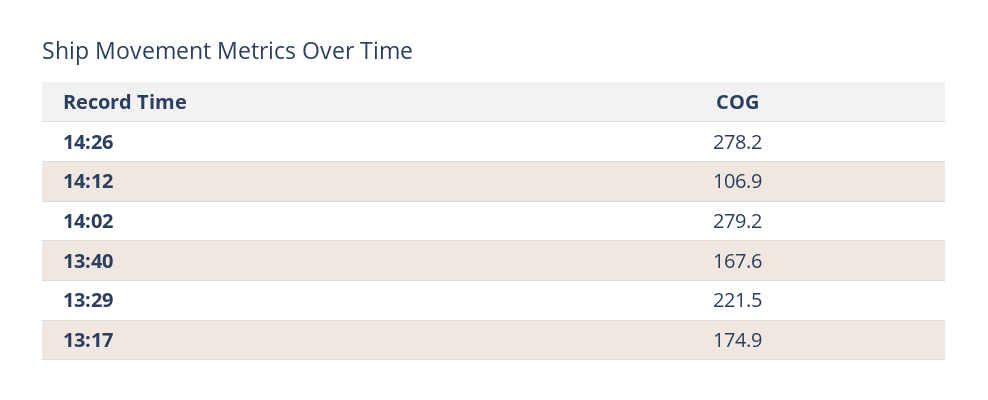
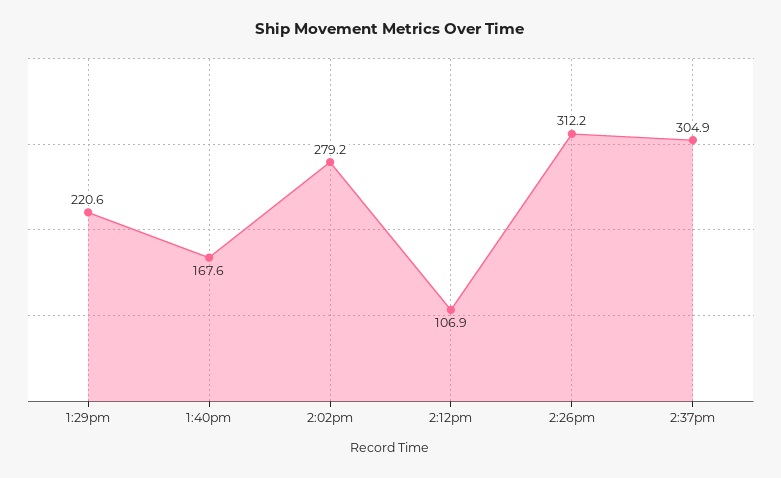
14:26: 278.2 -> 312.2
13:29: 221.5 -> 220.6
13:17: 174.9 -> none
2:37pm: none -> 304.9

